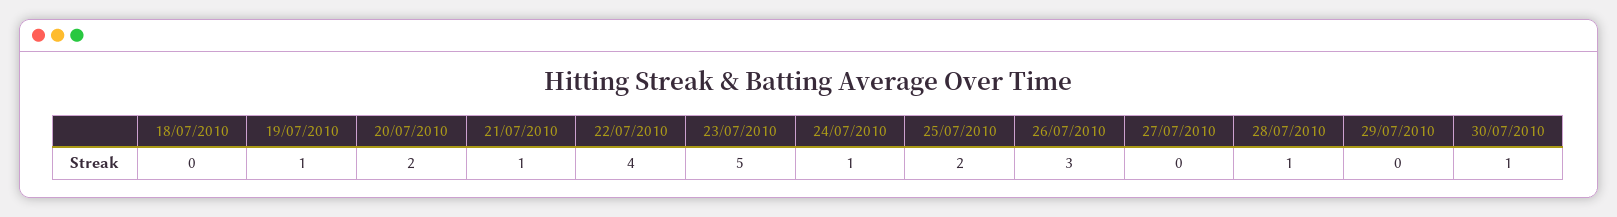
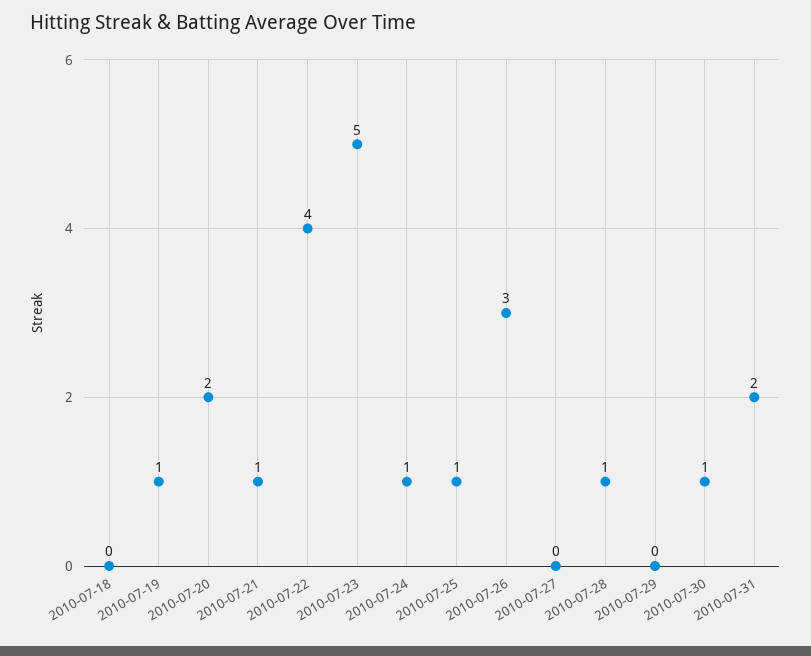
25/07/2010: 2 -> 1
2010-07-31: none -> 2

